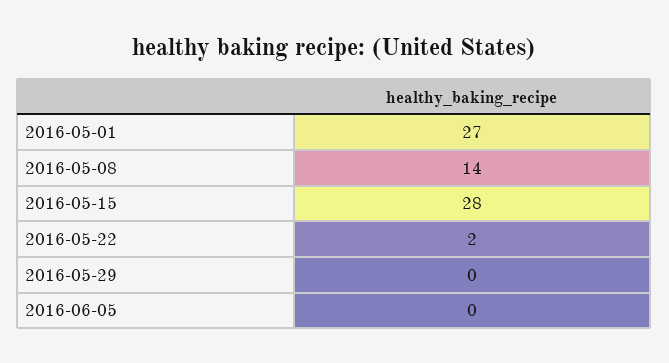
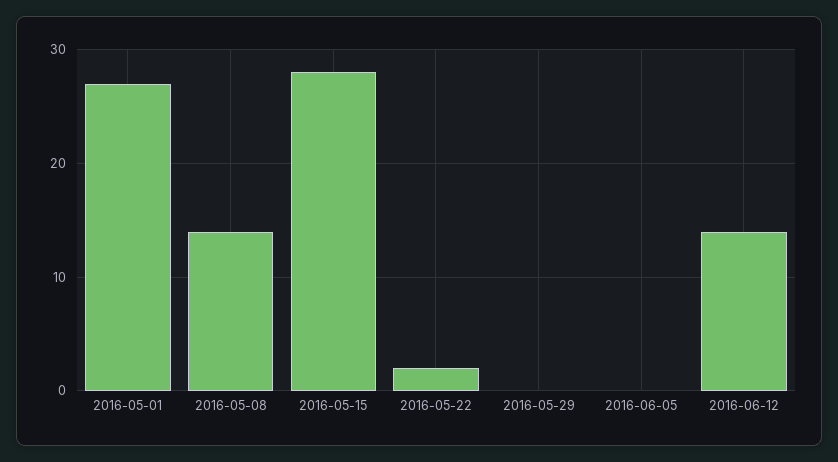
2016-06-12: none -> 14

